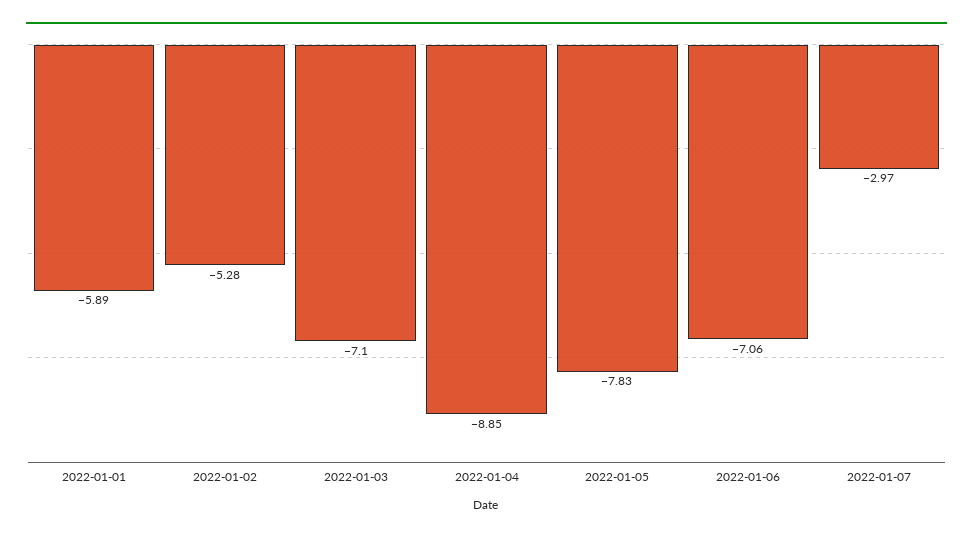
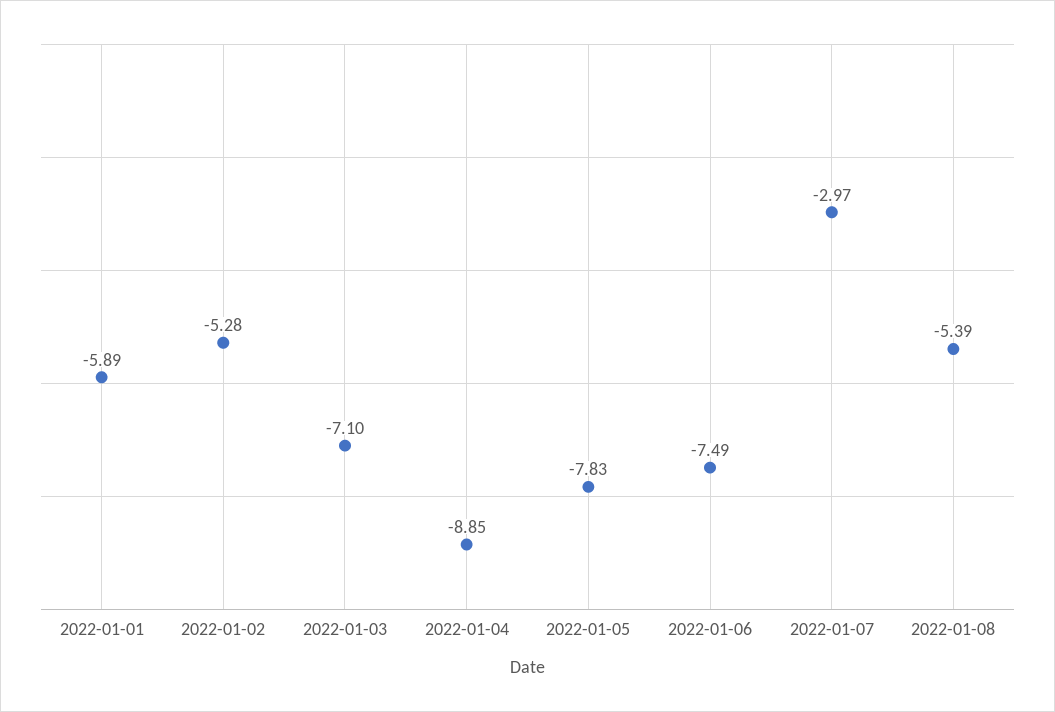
2022-01-06: -7.06 -> -7.49
2022-01-08: none -> -5.39

